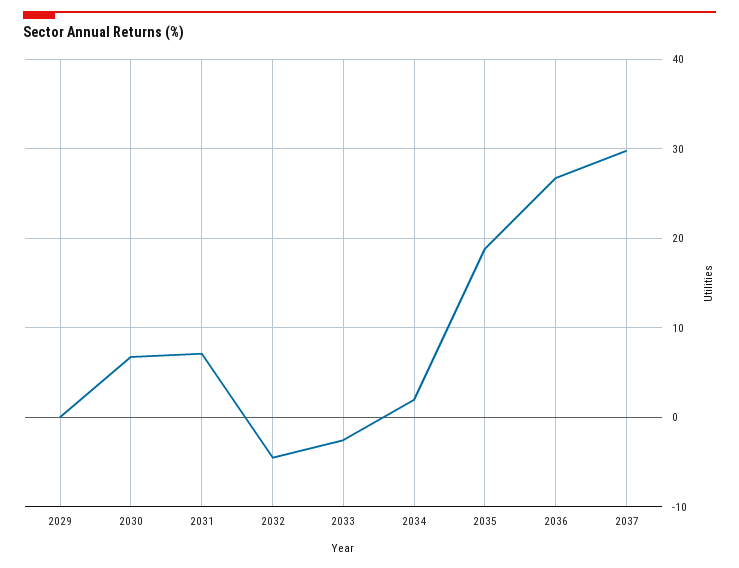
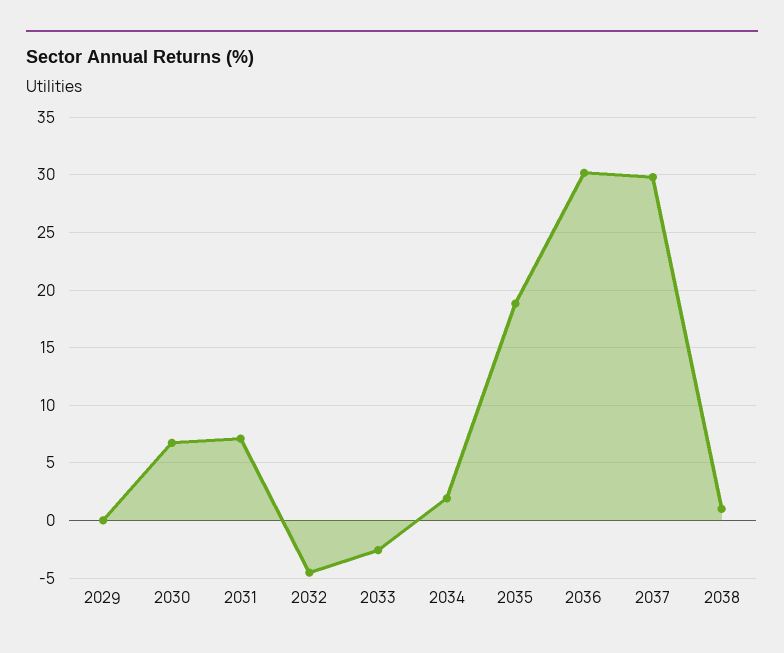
2036: 27 -> 30
2038: none -> 1

